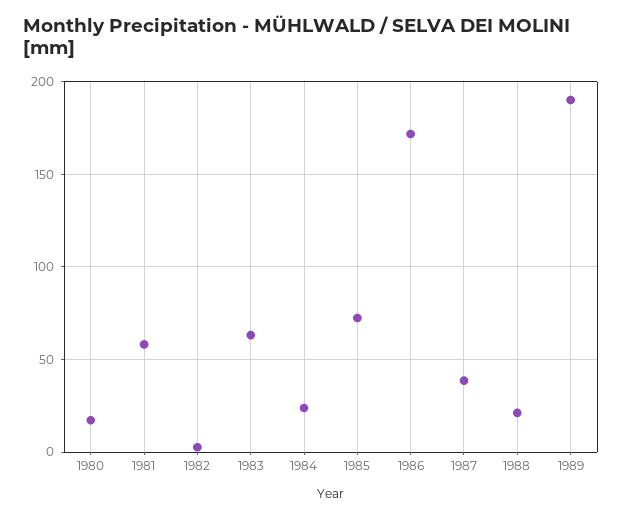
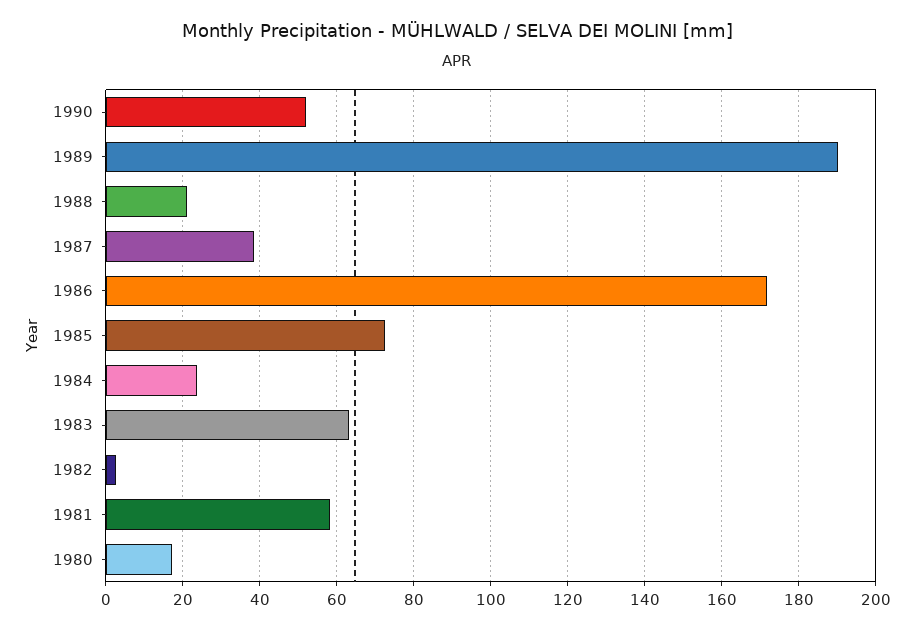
1990: none -> 52

